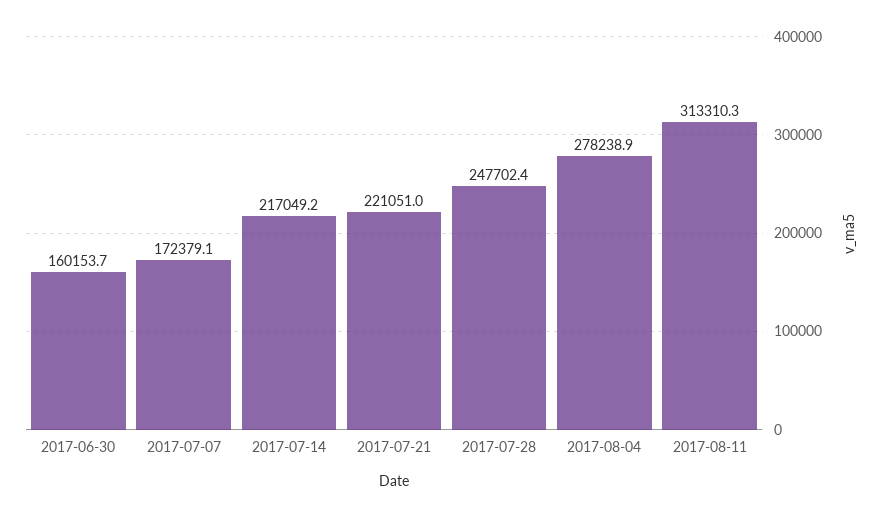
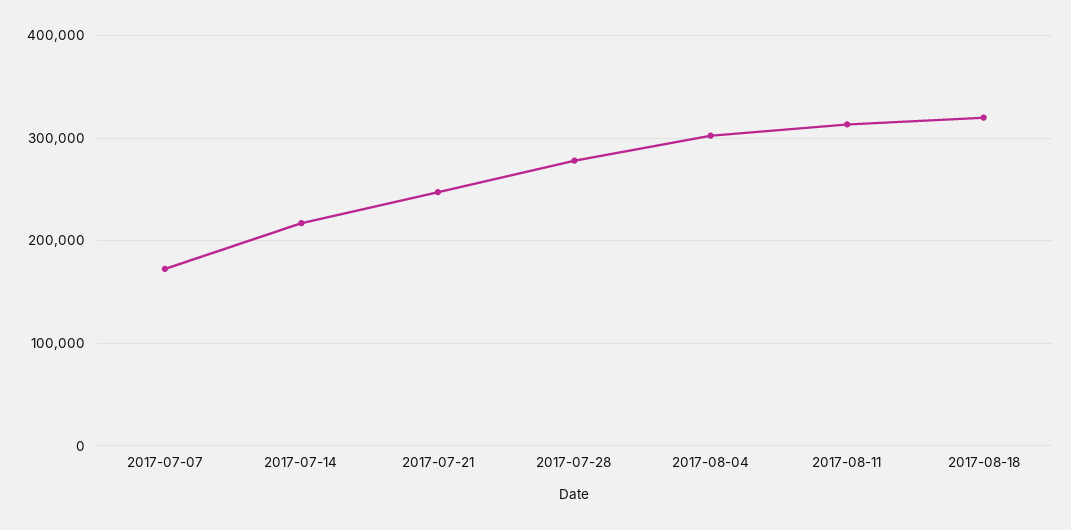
2017-06-30: 160153.7 -> none
2017-07-21: 221051 -> 250000
2017-07-28: 247702.4 -> 280000
2017-08-04: 278238.9 -> 300000
2017-08-18: none -> 320000

